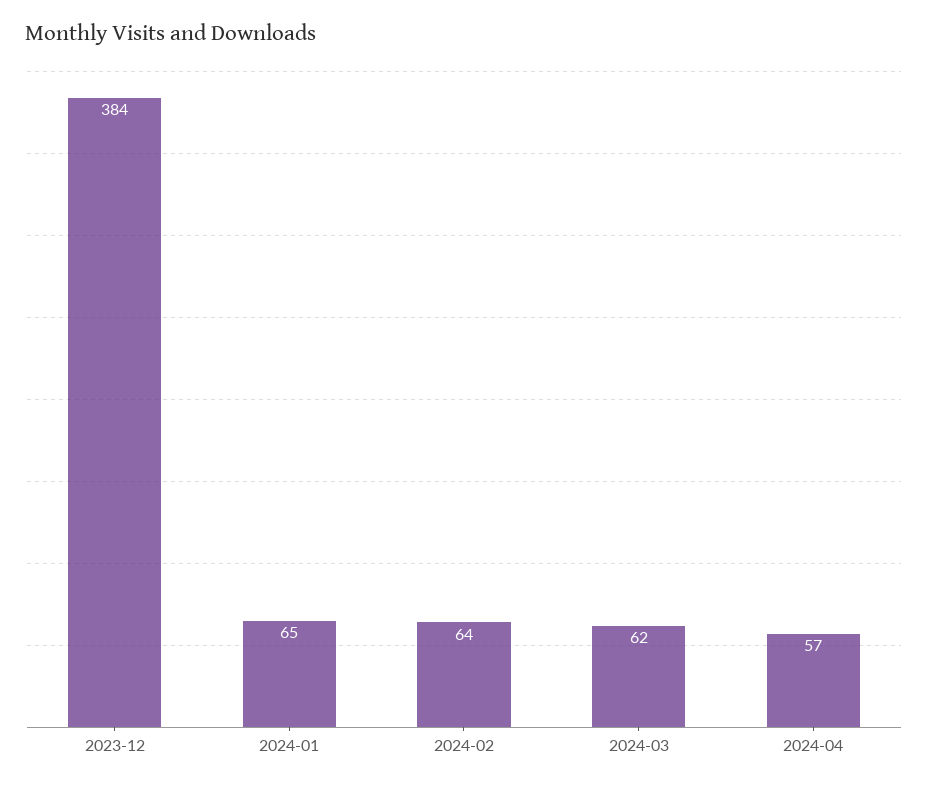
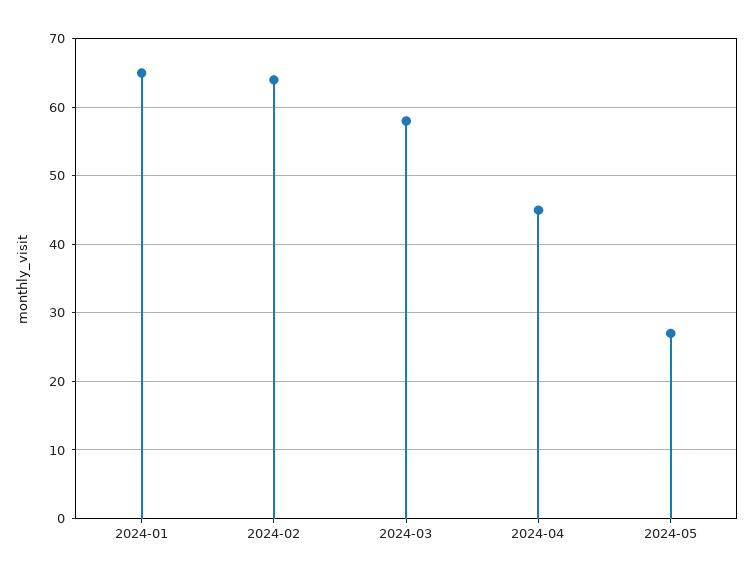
2023-12: 384 -> none
2024-03: 62 -> 58
2024-04: 57 -> 45
2024-05: none -> 27

